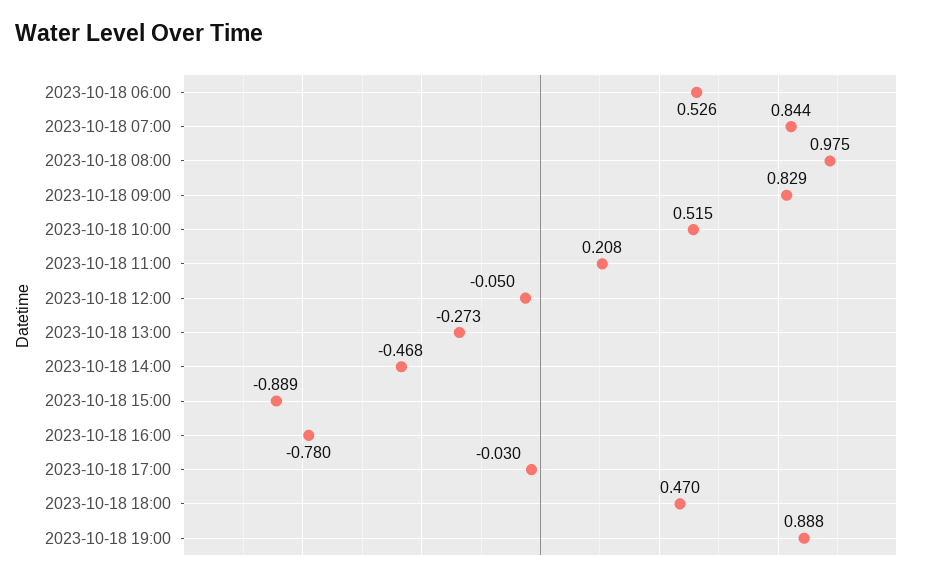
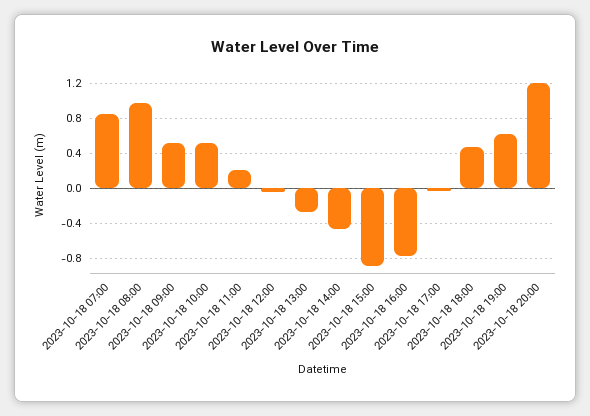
2023-10-18 06:00: 0.526 -> none
2023-10-18 09:00: 0.829 -> 0.5
2023-10-18 19:00: 0.888 -> 0.6
2023-10-18 20:00: none -> 1.2

